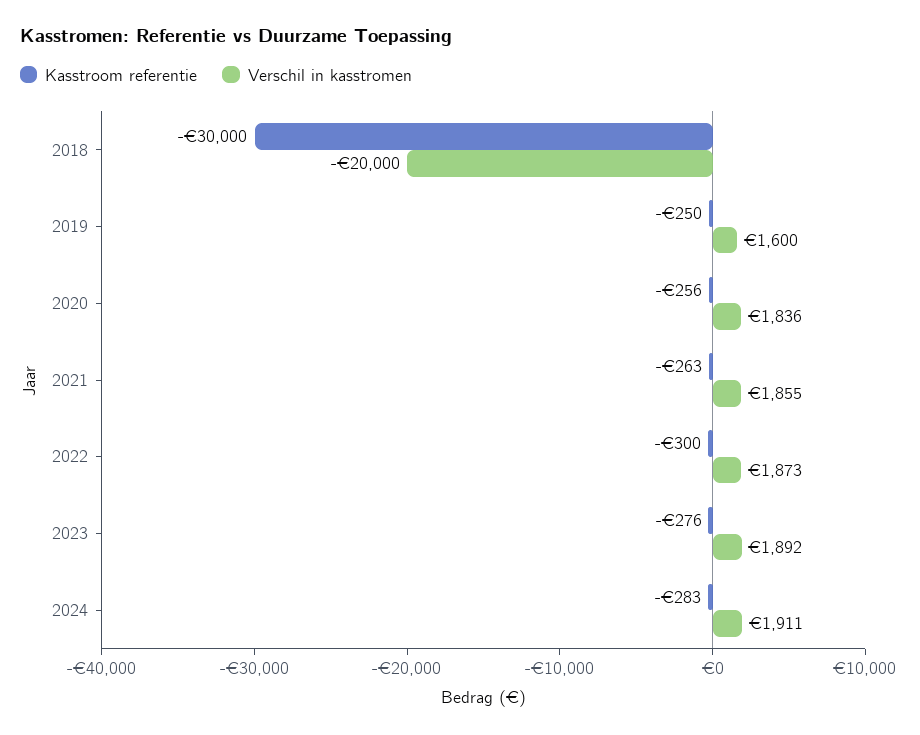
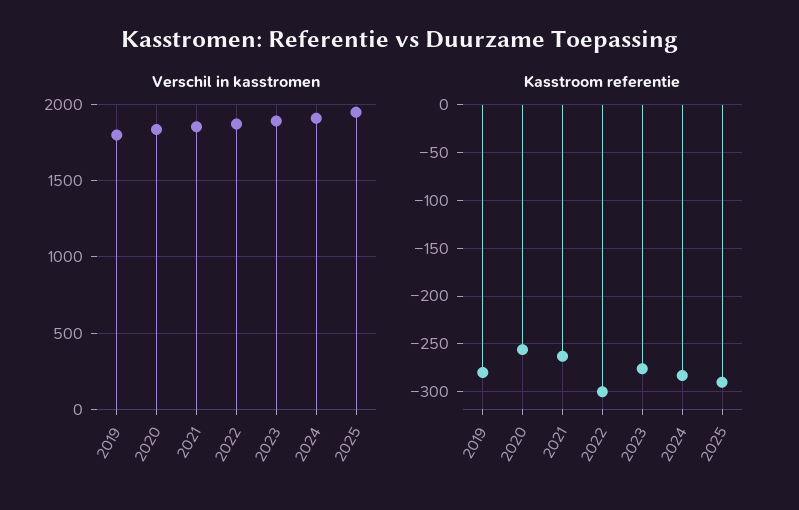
Kasstroom referentie, 2018: -30000 -> none
Verschil in kasstromen, 2018: -20000 -> none
Kasstroom referentie, 2019: -250 -> -280
Verschil in kasstromen, 2019: 1600 -> 1800
Verschil in kasstromen, 2025: none -> 1950
Kasstroom referentie, 2025: none -> -290

